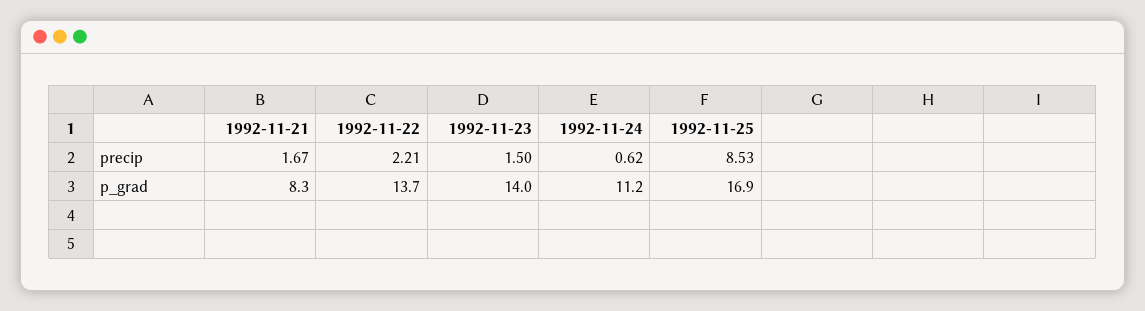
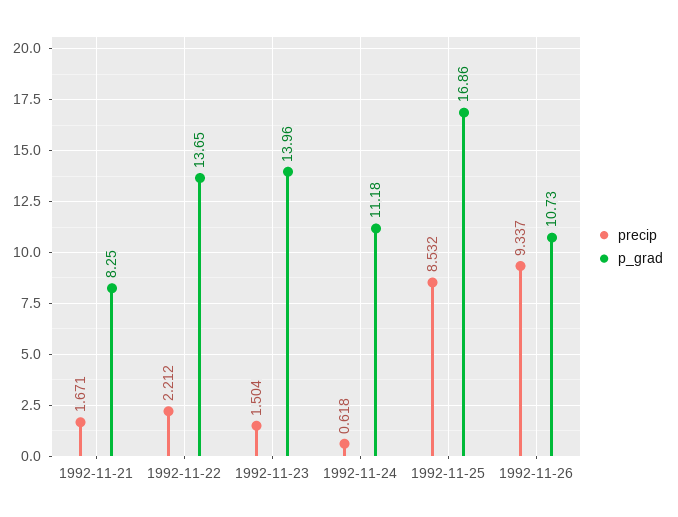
precip, 1992-11-26: none -> 9.337
p_grad, 1992-11-26: none -> 10.73

